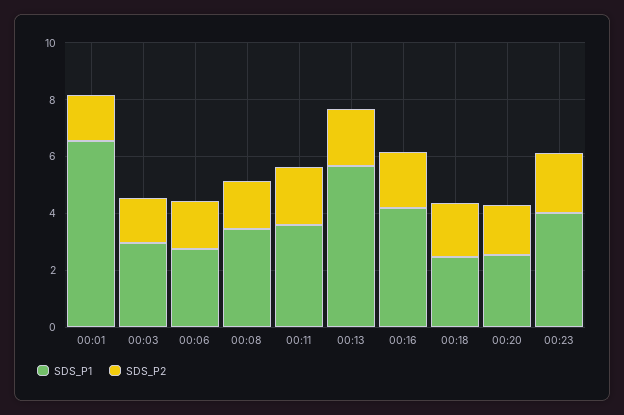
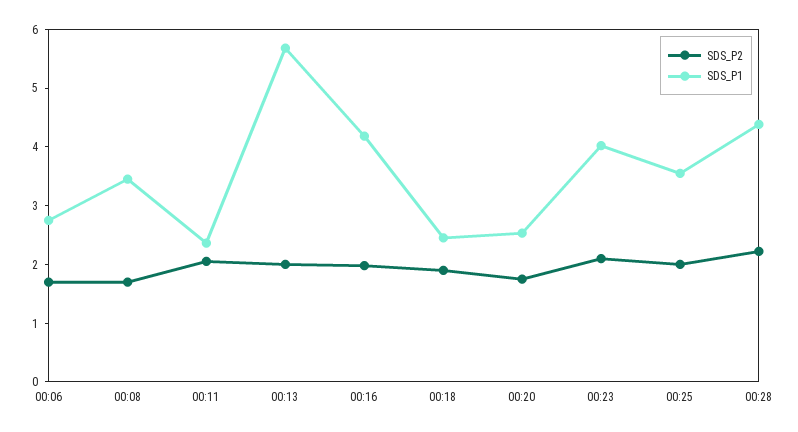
SDS_P1, 00:01: 6.5 -> none
SDS_P2, 00:01: 1.5 -> none
SDS_P1, 00:03: 3 -> none
SDS_P2, 00:03: 1.5 -> none
SDS_P1, 00:11: 3.5 -> 2.4
SDS_P2, 00:25: none -> 2
SDS_P1, 00:25: none -> 3.6
SDS_P2, 00:28: none -> 2.2
SDS_P1, 00:28: none -> 4.4

